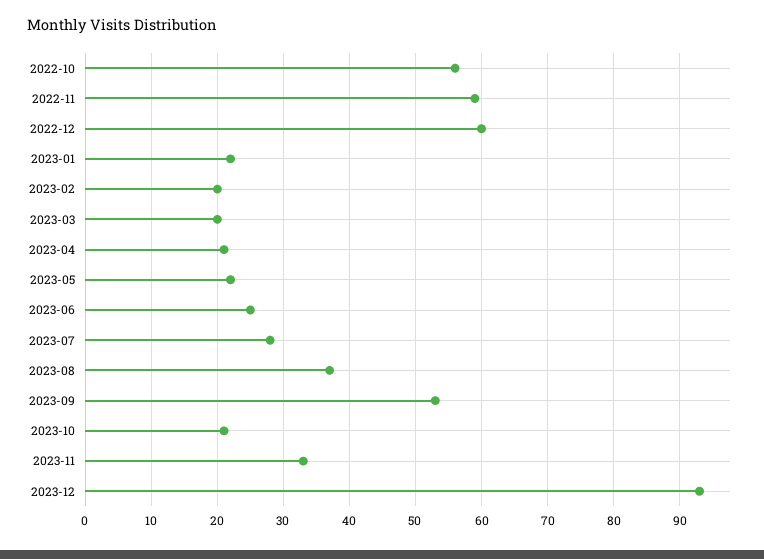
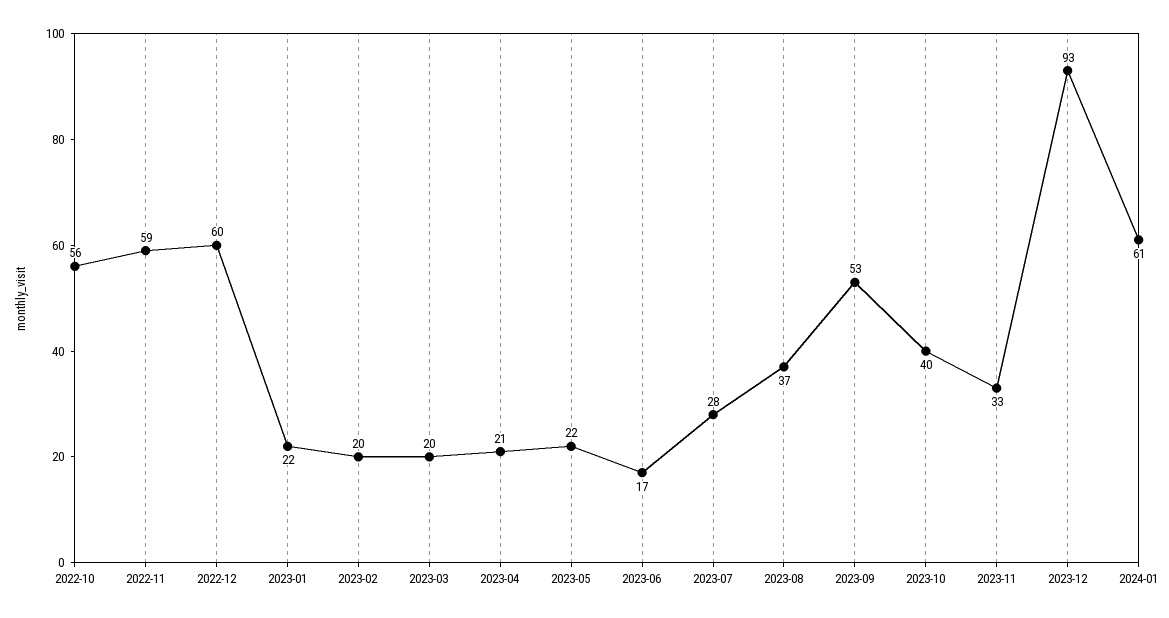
2023-06: 25 -> 17
2023-10: 21 -> 40
2024-01: none -> 61

